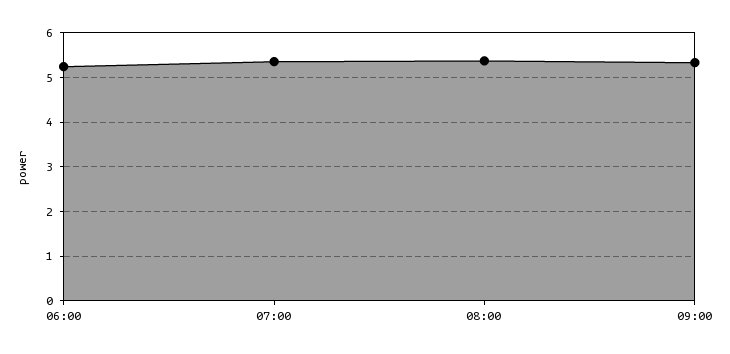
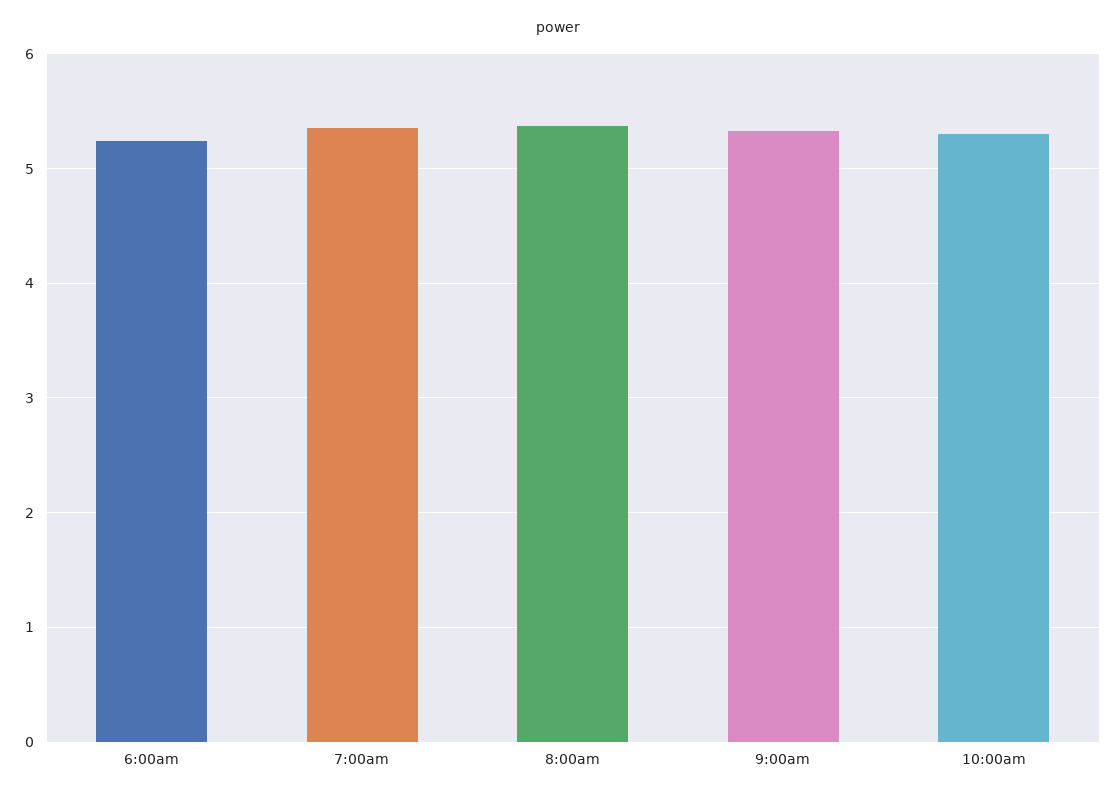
10:00am: none -> 5.3

